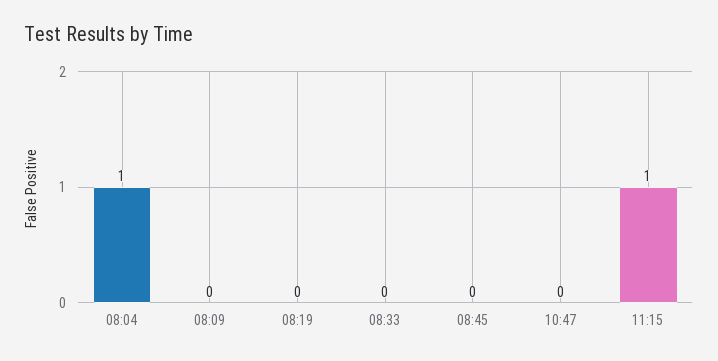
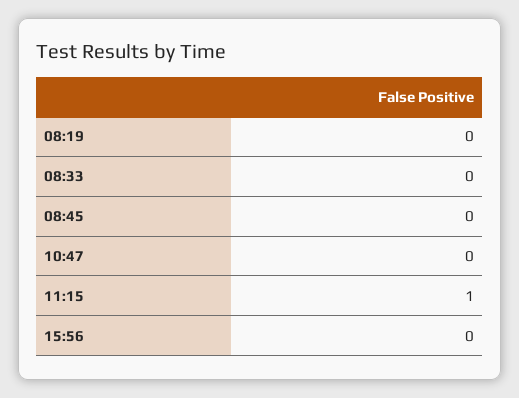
08:04: 1 -> none
08:09: 0 -> none
15:56: none -> 0

